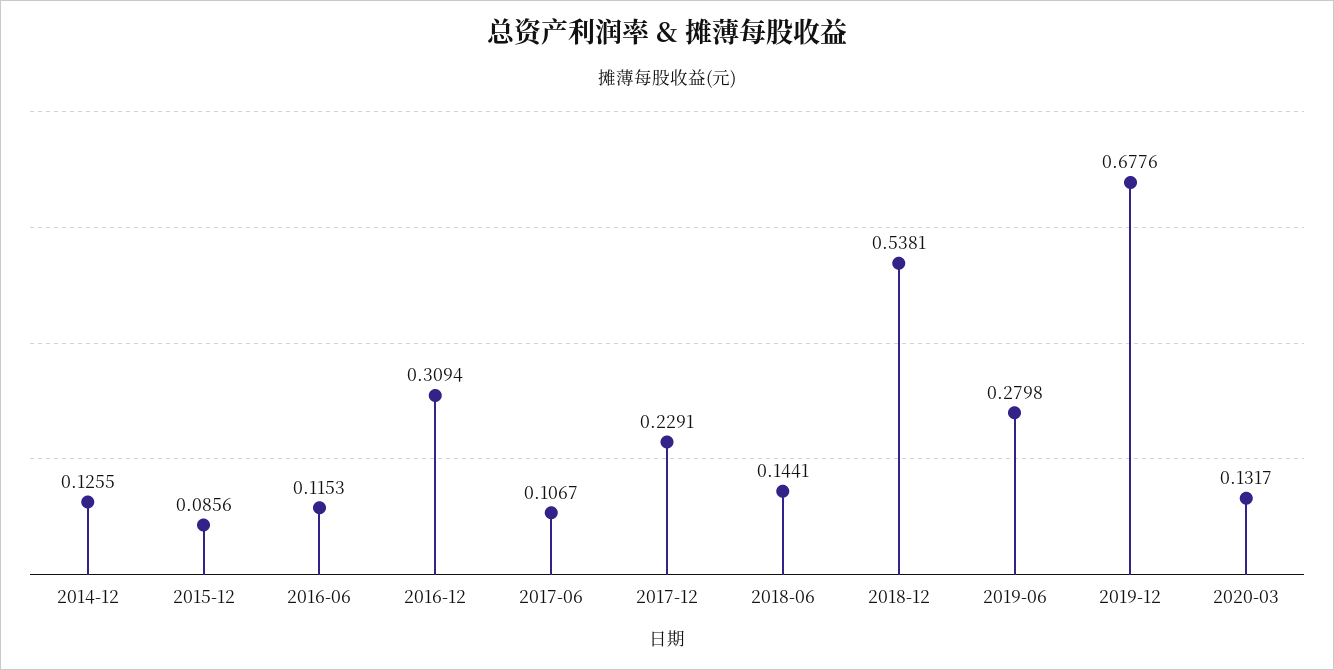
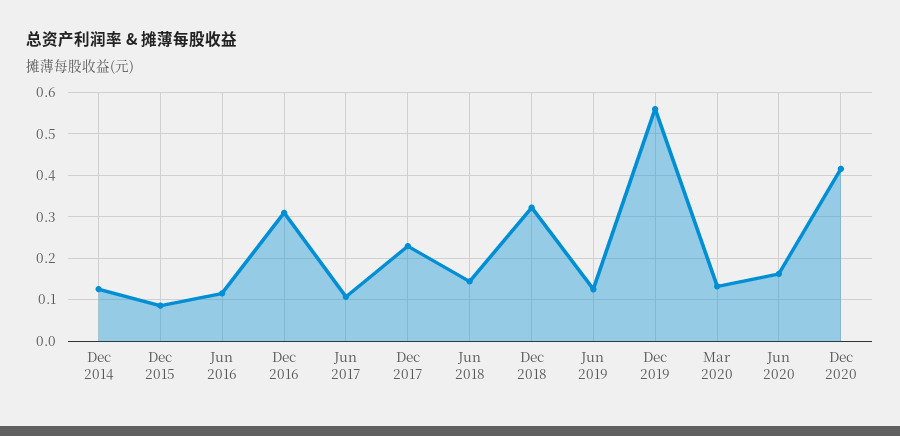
2018-12: 0.5381 -> 0.32
2019-06: 0.2798 -> 0.12
2019-12: 0.6776 -> 0.56
Jun 2020: none -> 0.16
Dec 2020: none -> 0.42

